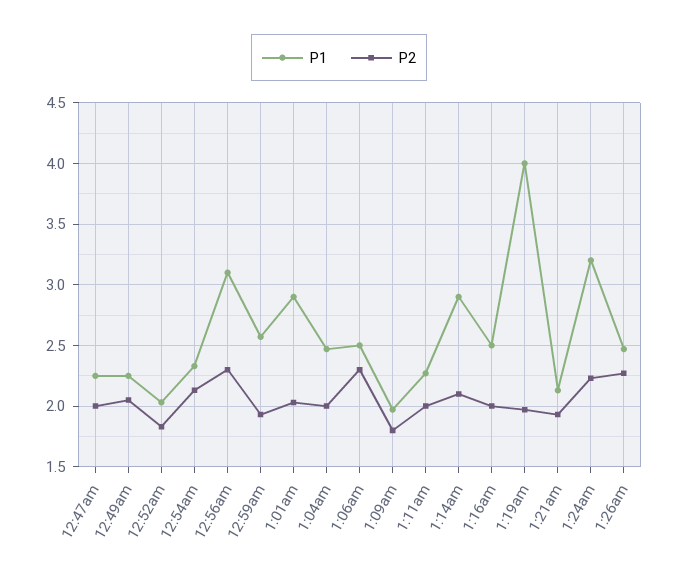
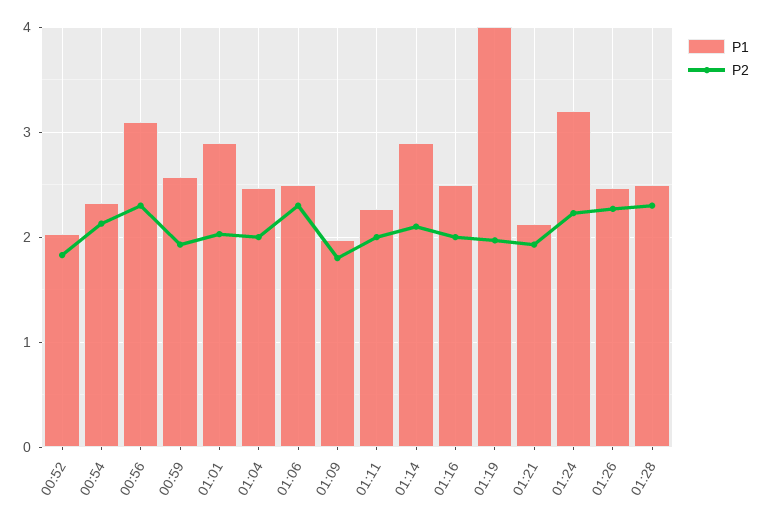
P1, 12:47am: 2.25 -> none
P2, 12:47am: 2 -> none
P1, 12:49am: 2.25 -> none
P2, 12:49am: 2.05 -> none
P1, 01:28: none -> 2.5
P2, 01:28: none -> 2.3

